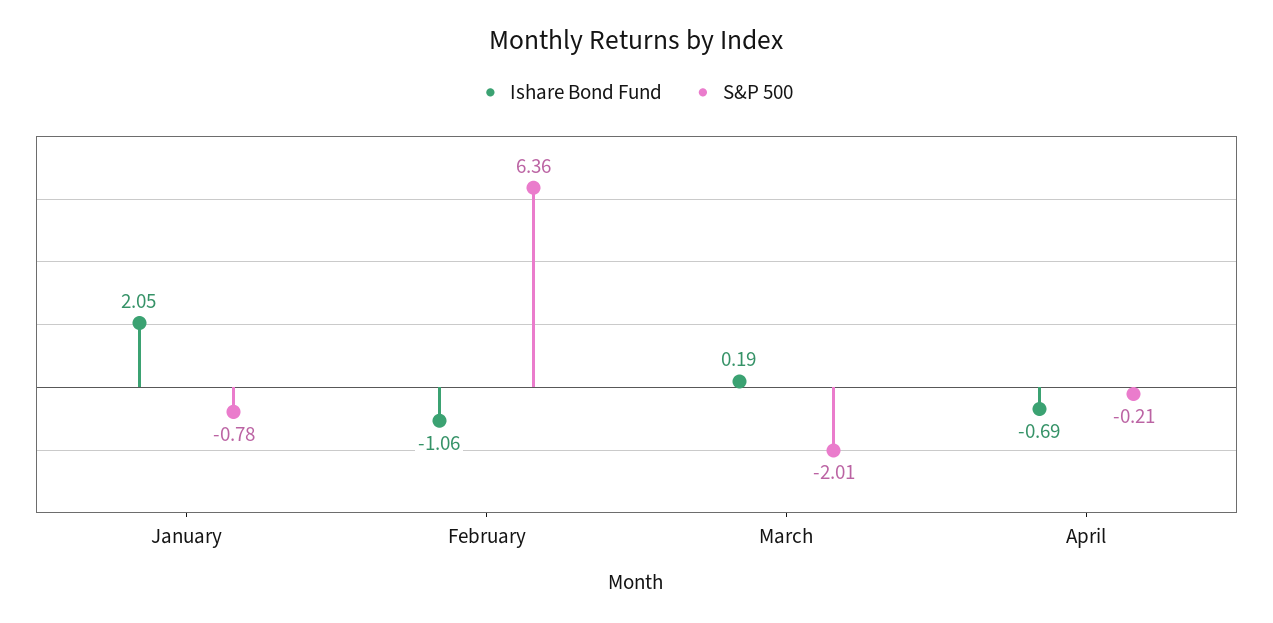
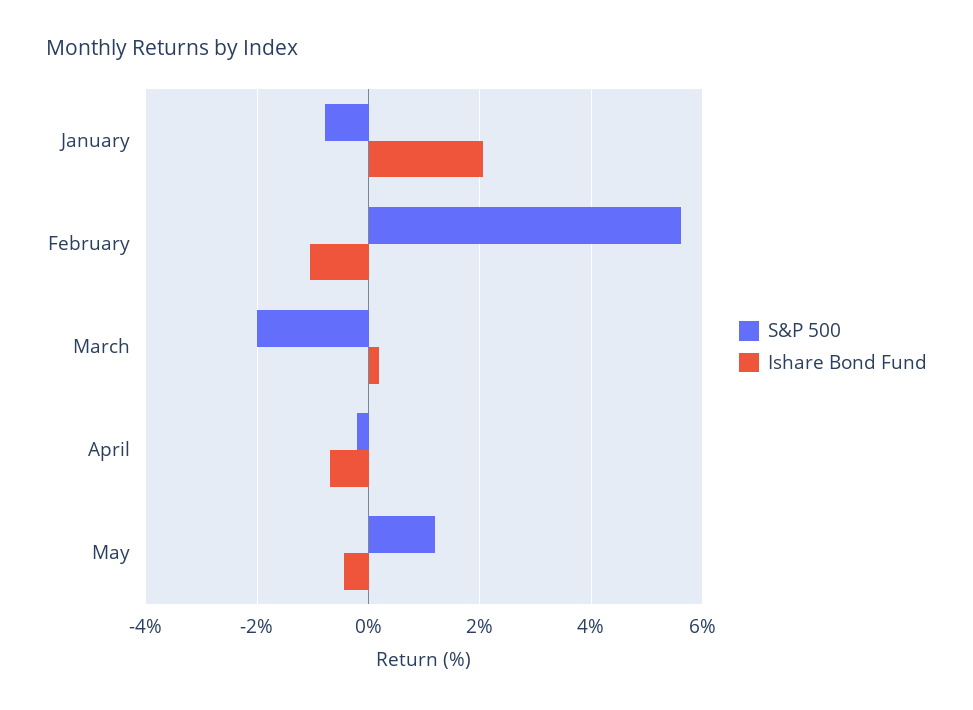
S&P 500, February: 6.36 -> 5.6
S&P 500, May: none -> 1.2
Ishare Bond Fund, May: none -> -0.4

